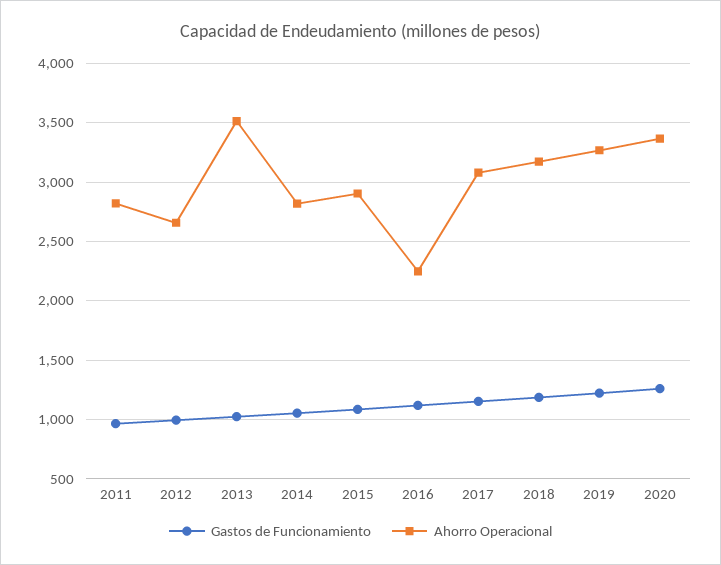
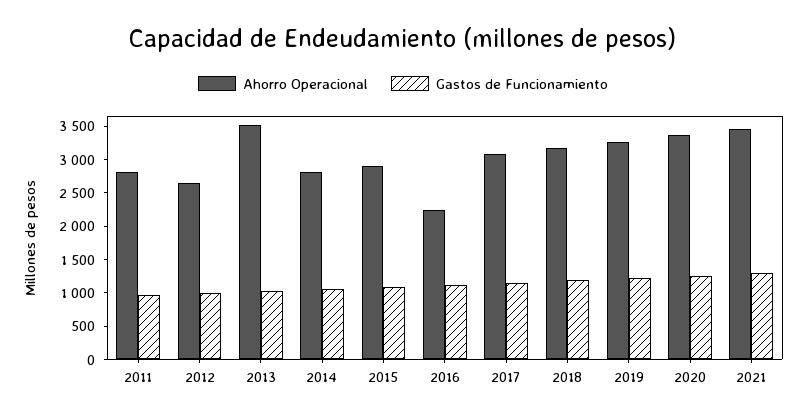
Ahorro Operacional, 2021: none -> 3500
Gastos de Funcionamiento, 2021: none -> 1250

